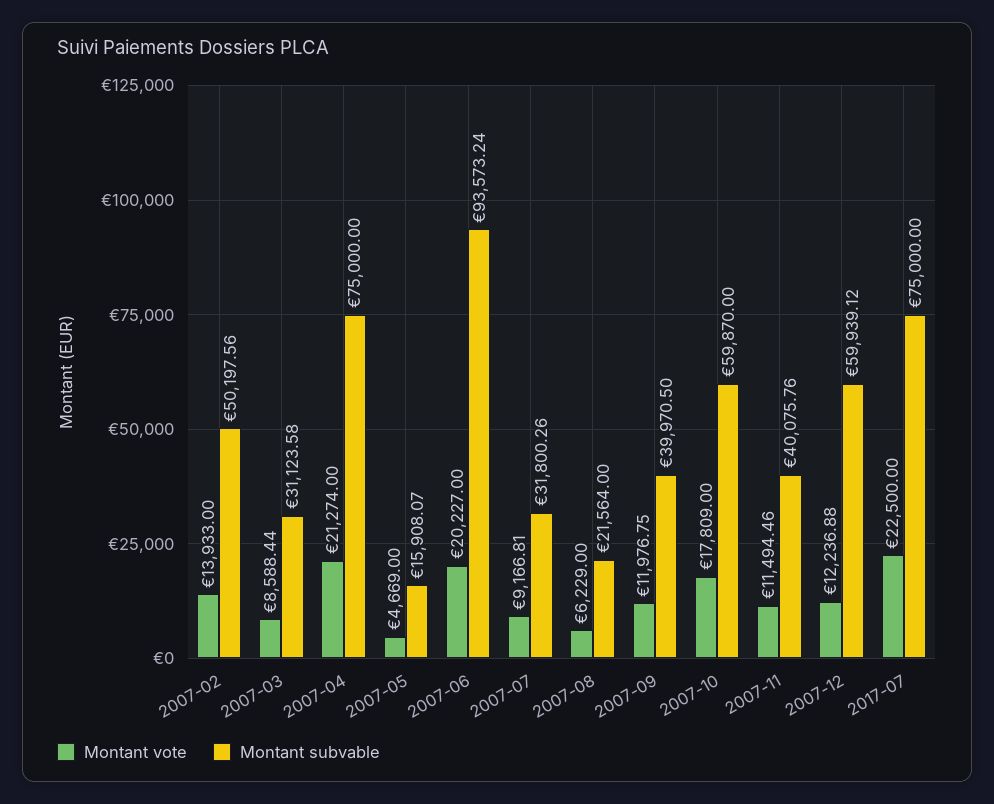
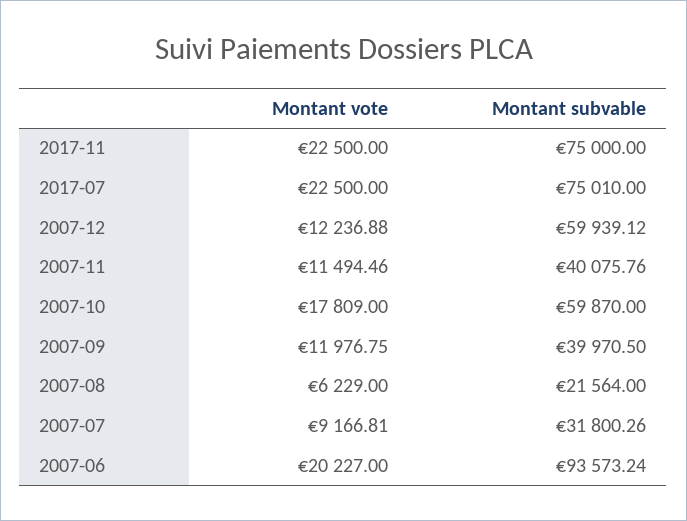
Montant vote, 2007-02: 13933 -> none
Montant subvable, 2007-02: 50197.56 -> none
Montant vote, 2007-03: 8588.44 -> none
Montant subvable, 2007-03: 31123.58 -> none
Montant vote, 2007-04: 21274 -> none
Montant subvable, 2007-04: 75000 -> none
Montant vote, 2007-05: 4669 -> none
Montant subvable, 2007-05: 15908.07 -> none
Montant subvable, 2017-07: 75000 -> 75010
Montant vote, 2017-11: none -> 22500
Montant subvable, 2017-11: none -> 75000

